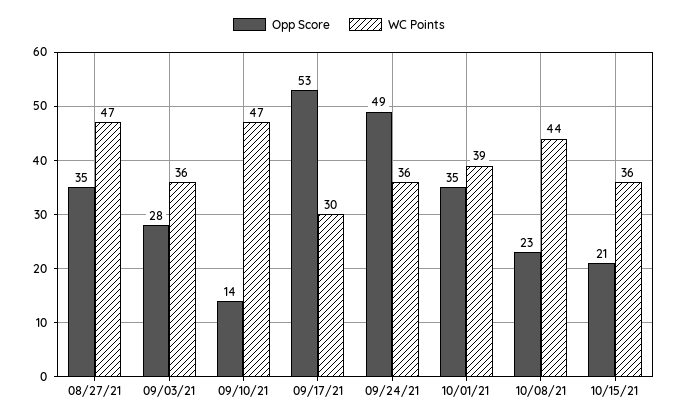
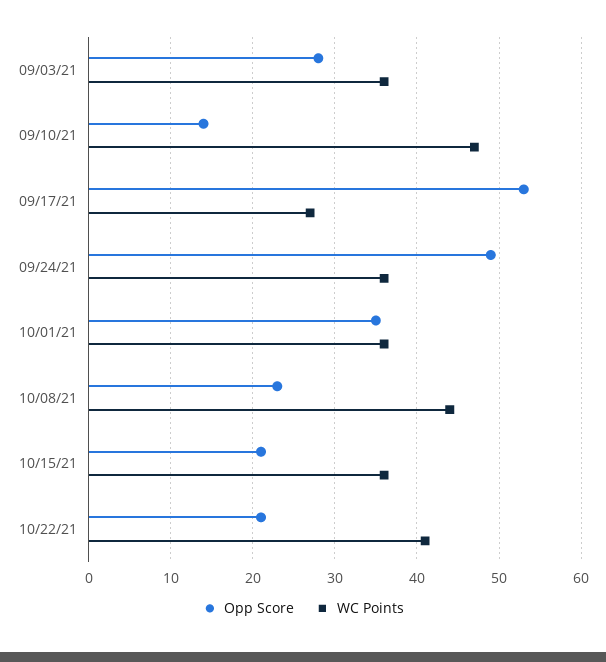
Opp Score, 08/27/21: 35 -> none
WC Points, 08/27/21: 47 -> none
WC Points, 09/17/21: 30 -> 27
WC Points, 10/01/21: 39 -> 36
Opp Score, 10/22/21: none -> 21
WC Points, 10/22/21: none -> 41

